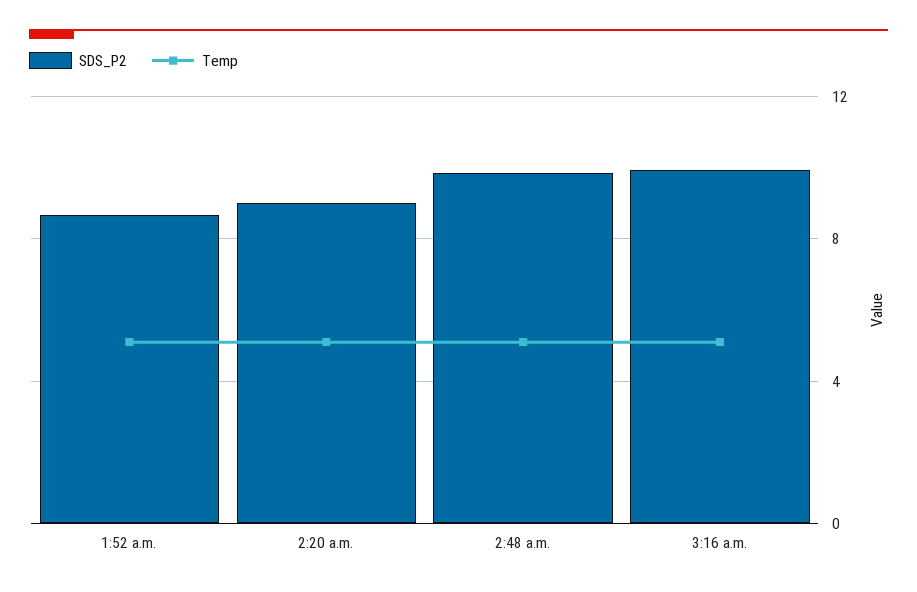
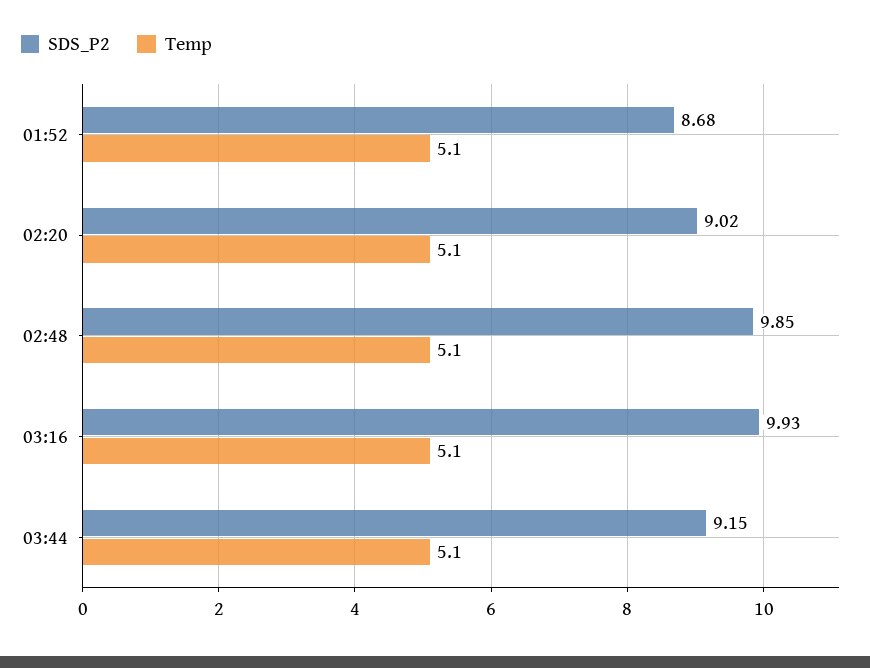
SDS_P2, 03:44: none -> 9.15
Temp, 03:44: none -> 5.1

